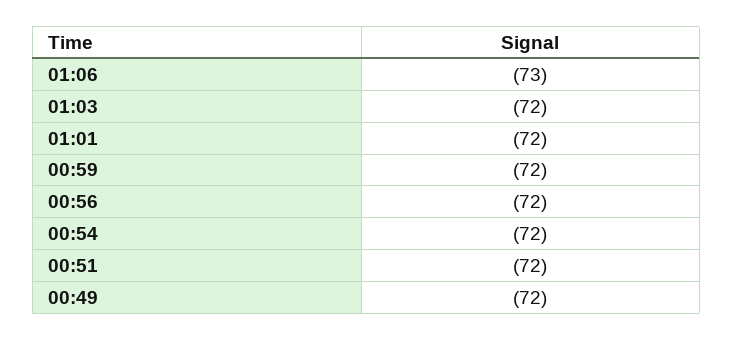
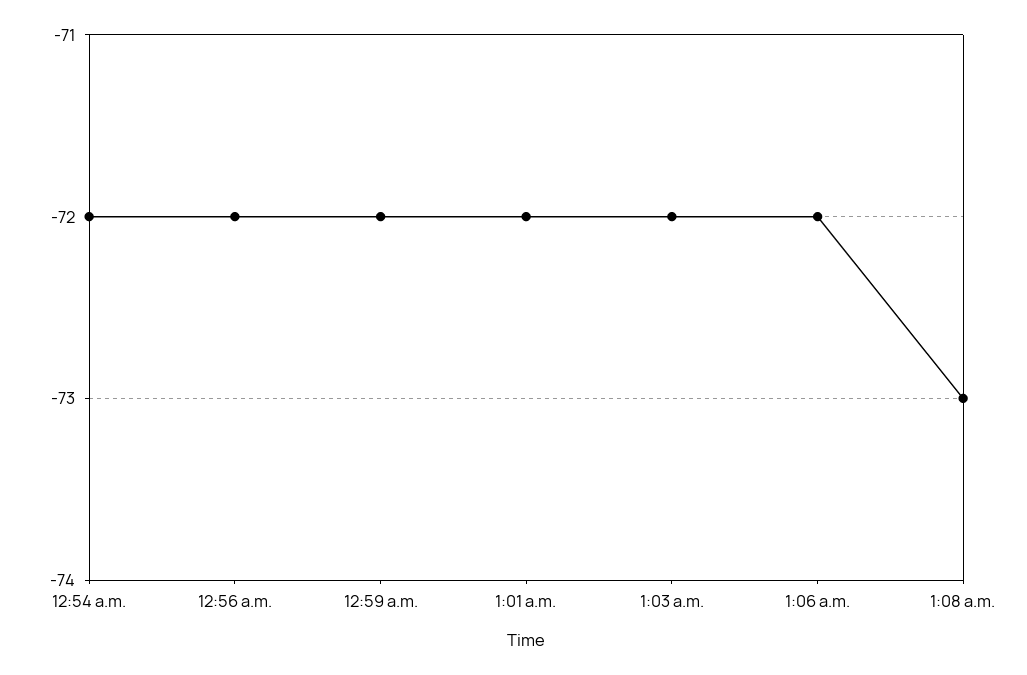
01:06: -73 -> -72
00:51: -72 -> none
00:49: -72 -> none
1:08 a.m.: none -> -73

